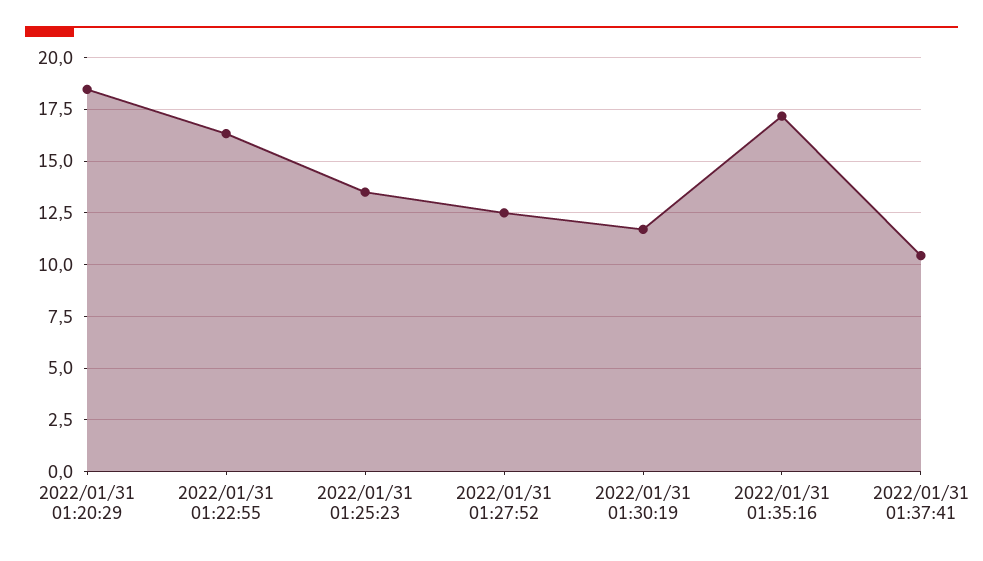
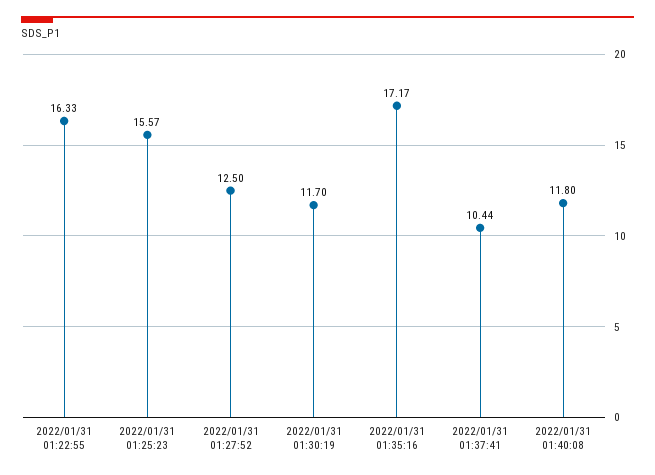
2022/01/31 01:20:29: 18.5 -> none
2022/01/31 01:25:23: 13.5 -> 15.57
2022/01/31 01:40:08: none -> 11.8

